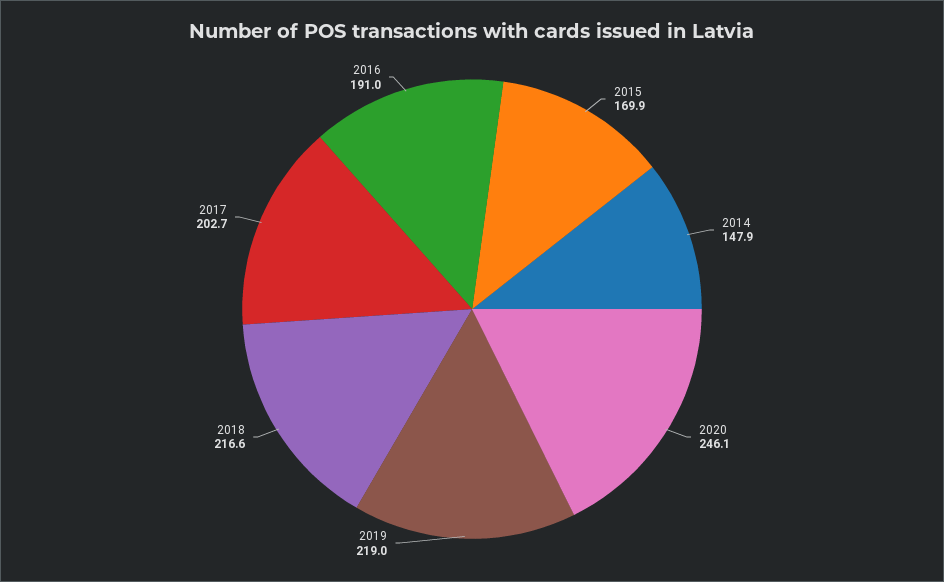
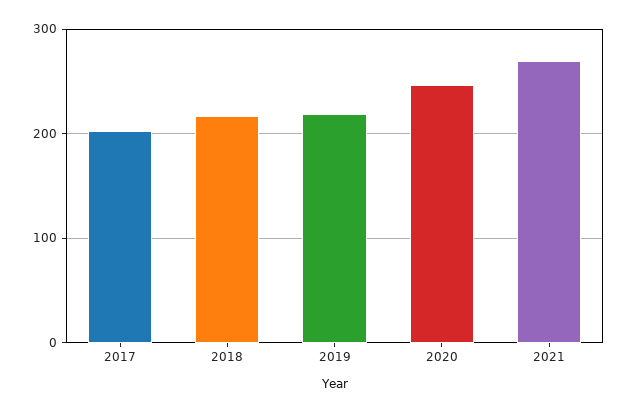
2015: 169.9 -> none
2014: 147.9 -> none
2016: 191 -> none
2021: none -> 270

